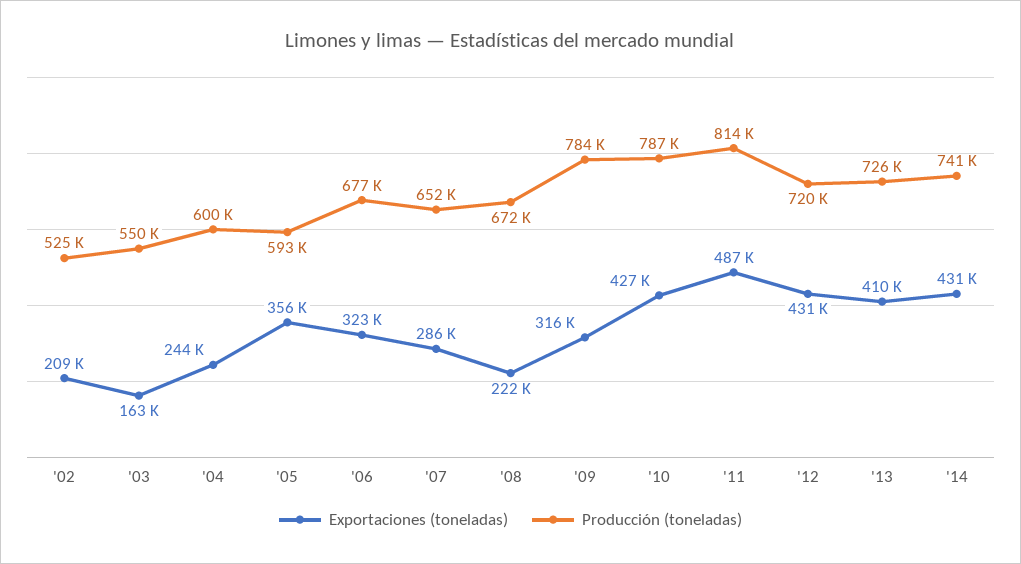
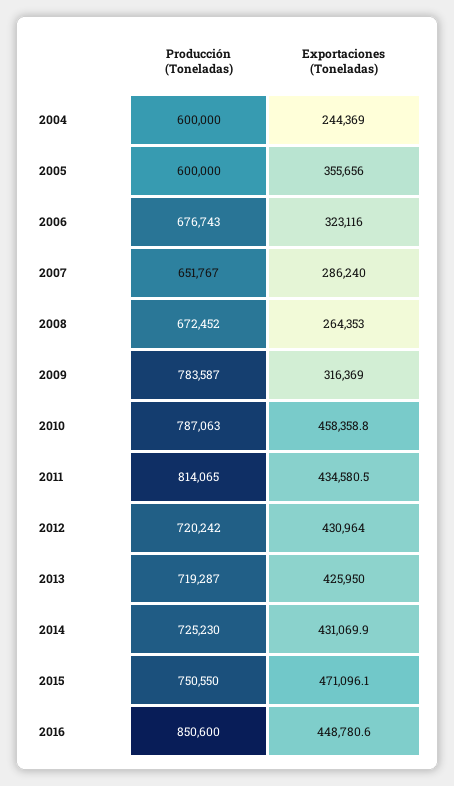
Exportaciones (toneladas), '02: 209000 -> none
Producción (toneladas), '02: 525000 -> none
Exportaciones (toneladas), '03: 163000 -> none
Producción (toneladas), '03: 550000 -> none
Producción (toneladas), '05: 593000 -> 600000
Exportaciones (toneladas), '08: 222000 -> 264353
Exportaciones (toneladas), '10: 427000 -> 458358.8
Exportaciones (toneladas), '11: 487000 -> 434580.5
Exportaciones (toneladas), '13: 410000 -> 425950
Producción (toneladas), '13: 726000 -> 719287
Producción (toneladas), '14: 741000 -> 725230
Producción (toneladas), 2015: none -> 750550
Exportaciones (toneladas), 2015: none -> 471096.1
Producción (toneladas), 2016: none -> 850600
Exportaciones (toneladas), 2016: none -> 448780.6

